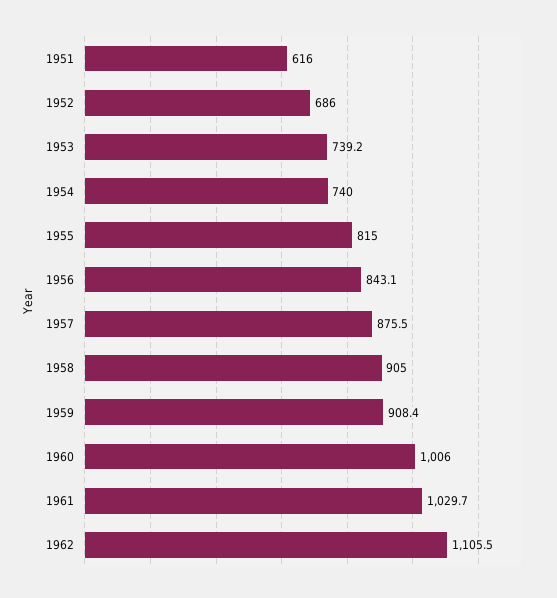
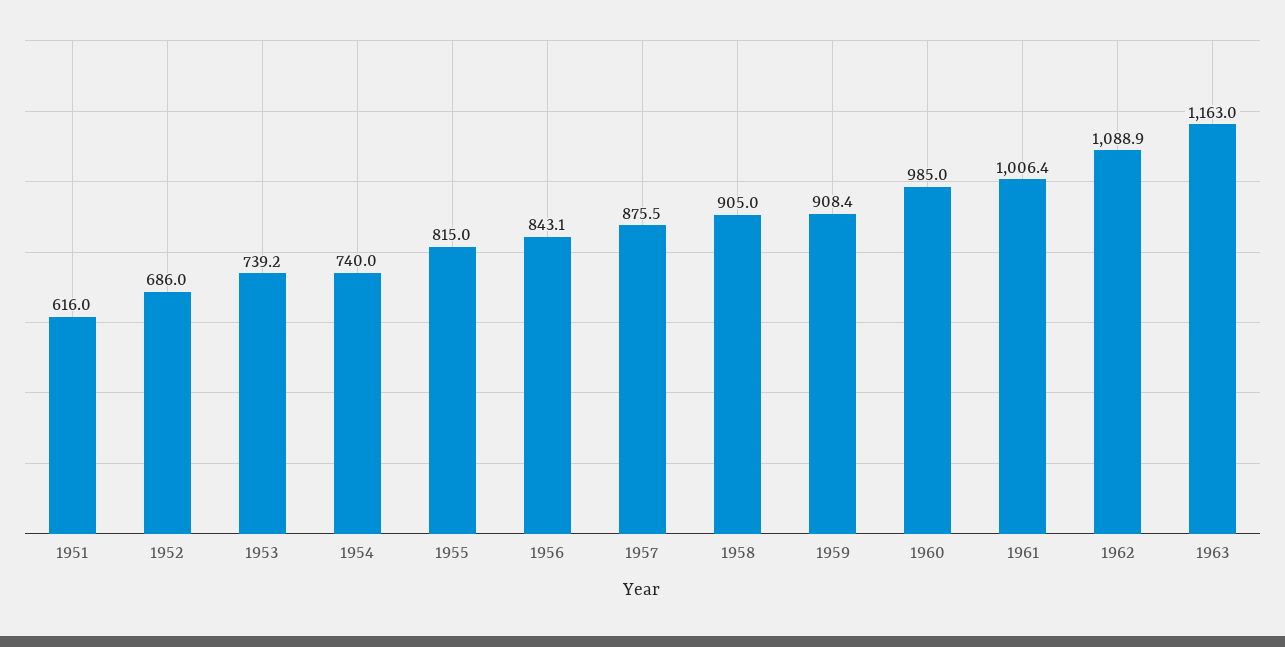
1960: 1006 -> 985
1961: 1029.7 -> 1006.4
1962: 1105.5 -> 1088.9
1963: none -> 1163

